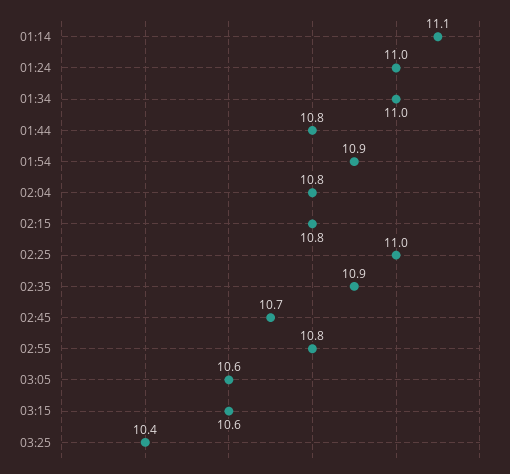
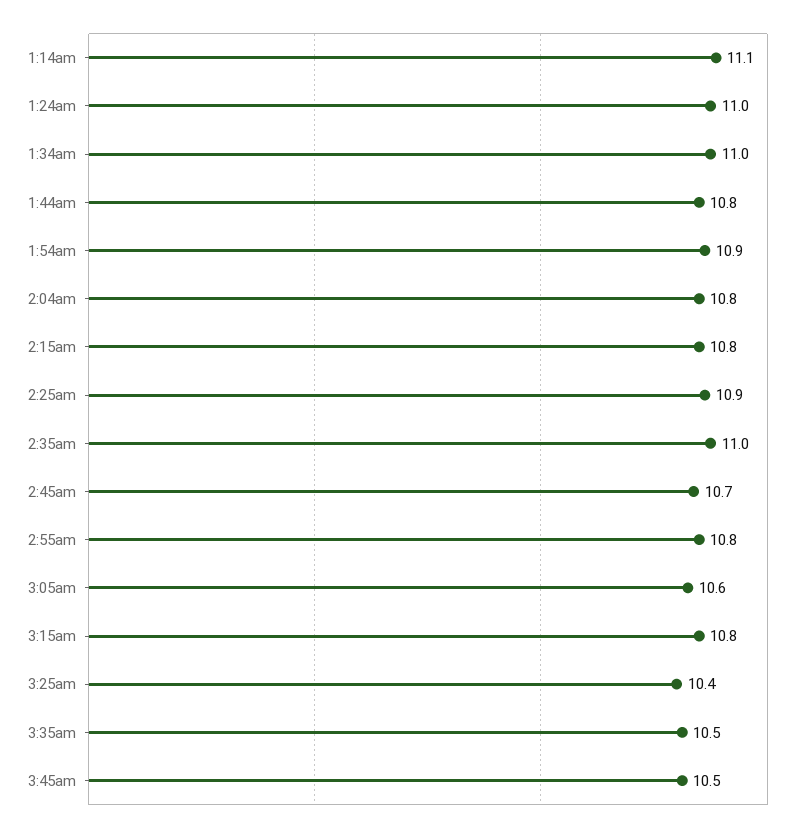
02:25: 11 -> 10.9
02:35: 10.9 -> 11
03:15: 10.6 -> 10.8
3:35am: none -> 10.5
3:45am: none -> 10.5

